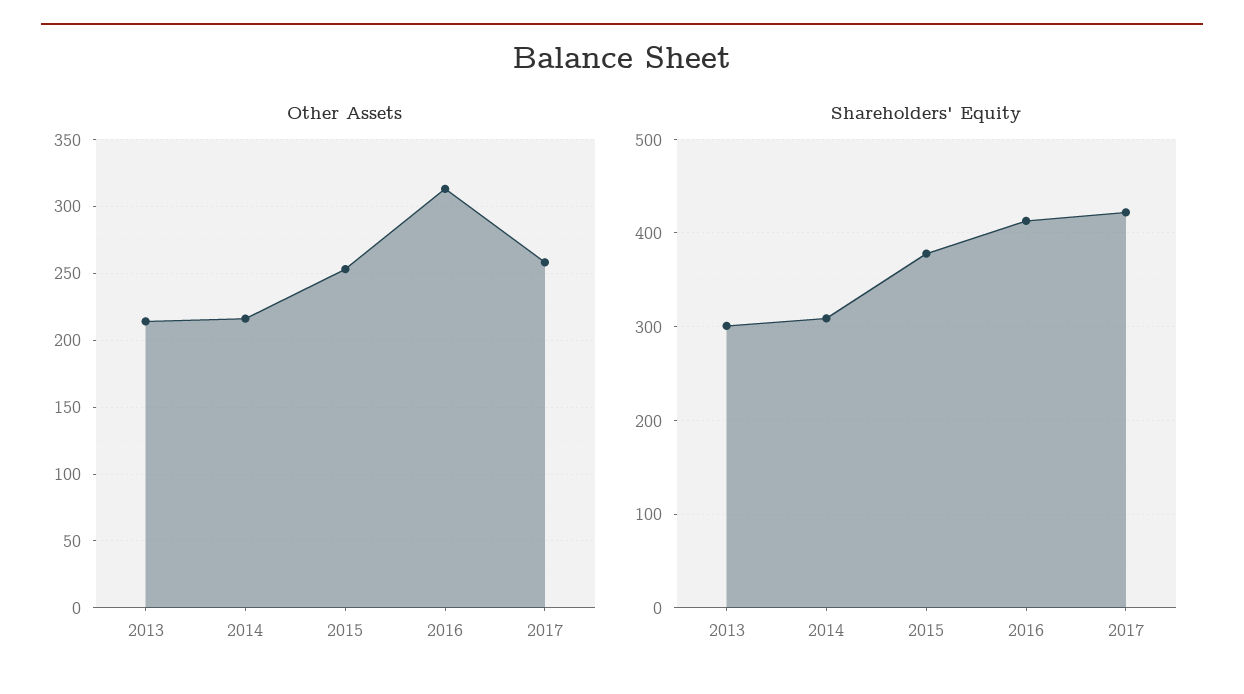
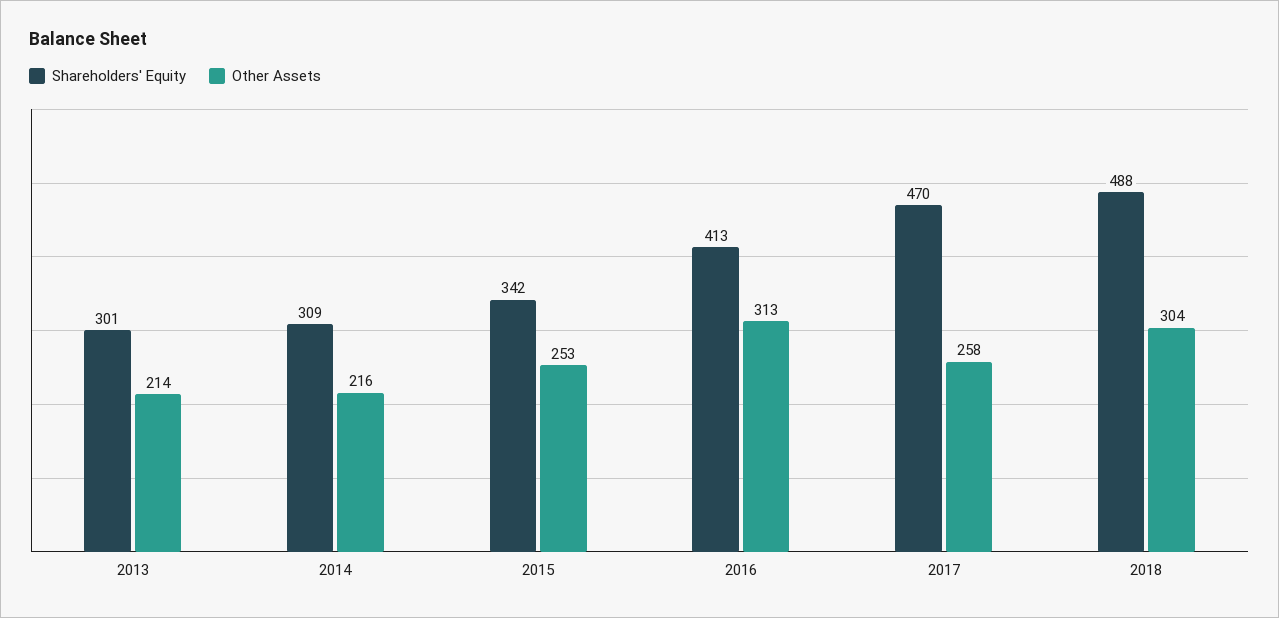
Shareholders' Equity, 2015: 380 -> 342
Shareholders' Equity, 2017: 420 -> 470
Shareholders' Equity, 2018: none -> 488
Other Assets, 2018: none -> 304

